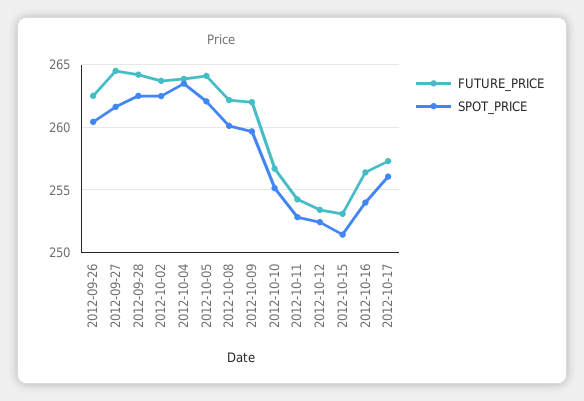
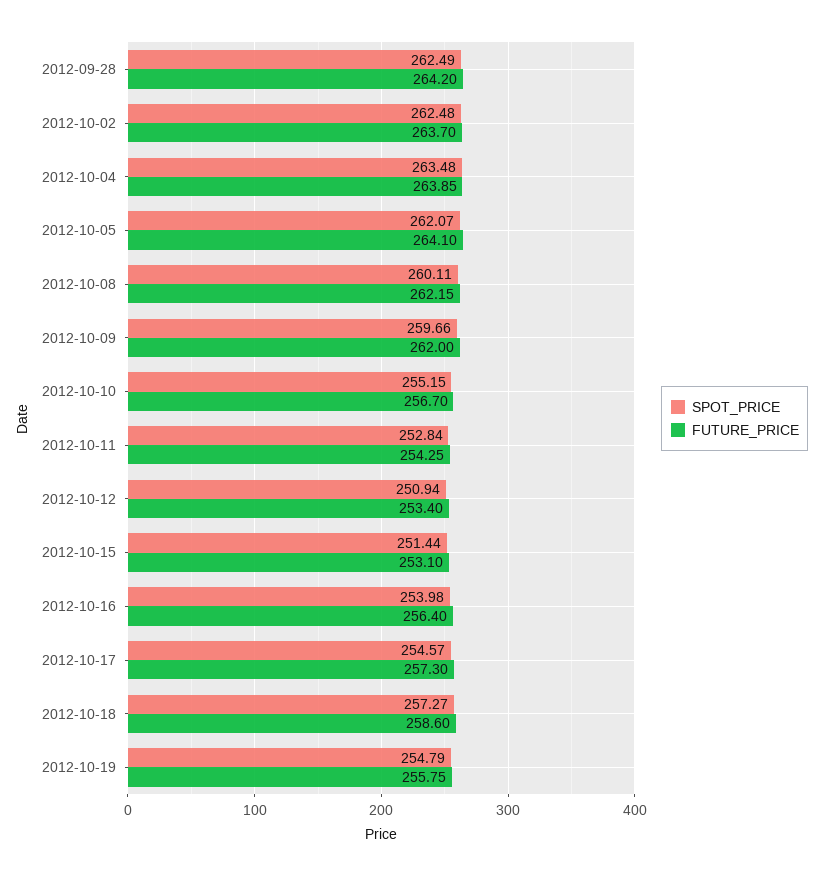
FUTURE_PRICE, 2012-09-26: 262.5 -> none
SPOT_PRICE, 2012-09-26: 260.5 -> none
FUTURE_PRICE, 2012-09-27: 264.5 -> none
SPOT_PRICE, 2012-09-27: 261.5 -> none
SPOT_PRICE, 2012-10-12: 252.5 -> 250.94
SPOT_PRICE, 2012-10-17: 256 -> 254.57
SPOT_PRICE, 2012-10-18: none -> 257.27
FUTURE_PRICE, 2012-10-18: none -> 258.6
SPOT_PRICE, 2012-10-19: none -> 254.79
FUTURE_PRICE, 2012-10-19: none -> 255.75

